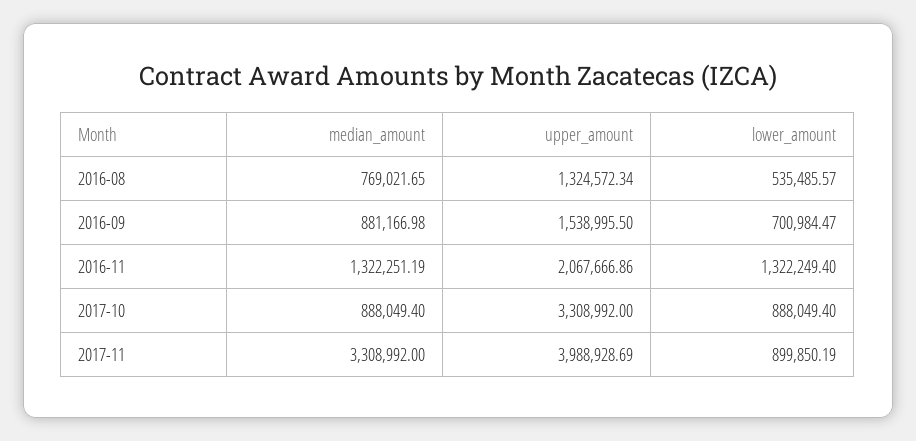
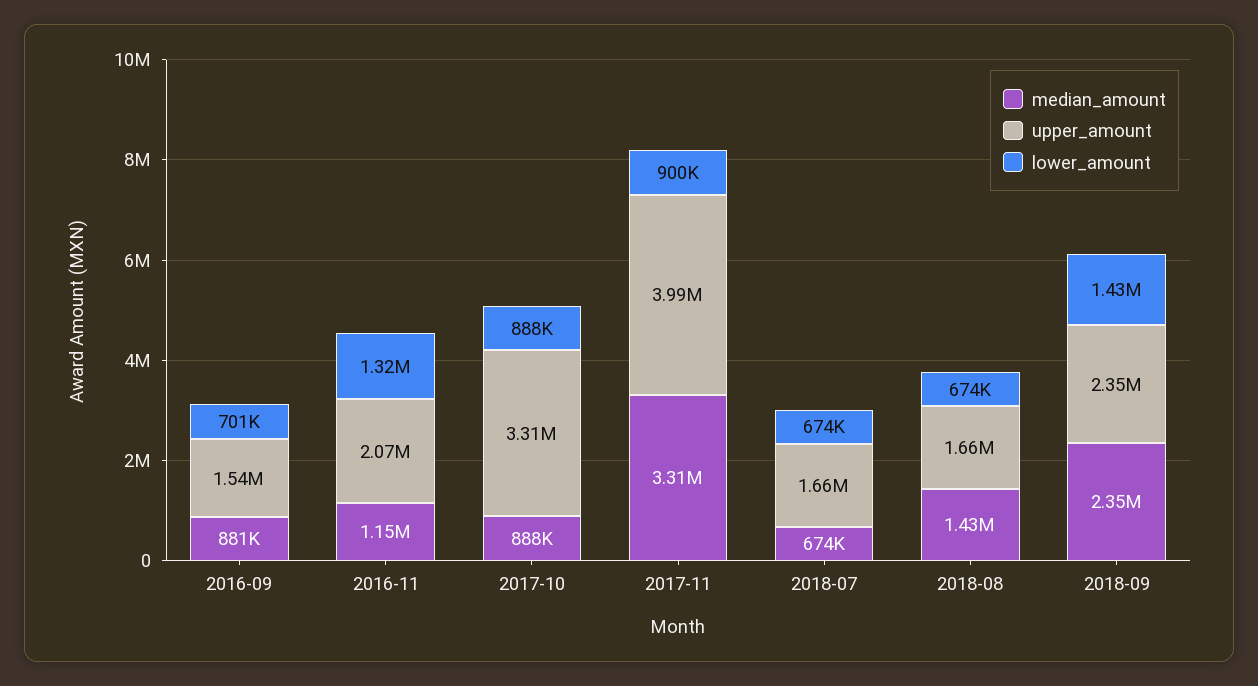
median_amount, 2016-08: 769021.65 -> none
upper_amount, 2016-08: 1324572.34 -> none
lower_amount, 2016-08: 535485.57 -> none
median_amount, 2016-11: 1322251.19 -> 1150000
median_amount, 2018-07: none -> 674000
upper_amount, 2018-07: none -> 1660000
lower_amount, 2018-07: none -> 674000
median_amount, 2018-08: none -> 1430000
upper_amount, 2018-08: none -> 1660000
lower_amount, 2018-08: none -> 674000
median_amount, 2018-09: none -> 2350000
upper_amount, 2018-09: none -> 2350000
lower_amount, 2018-09: none -> 1430000

